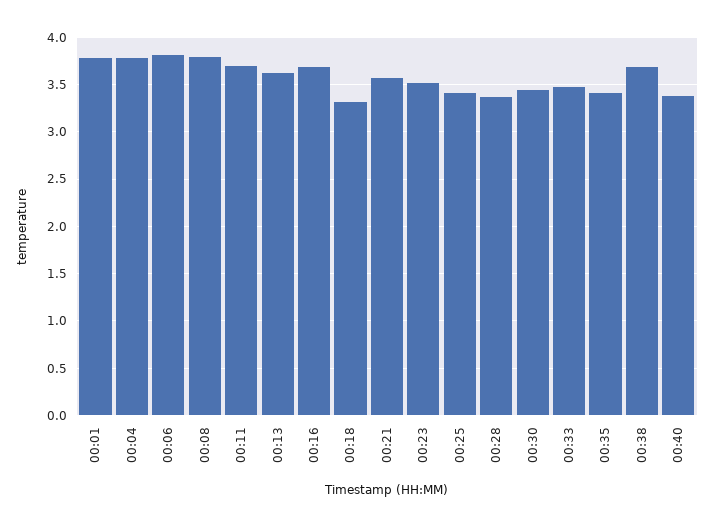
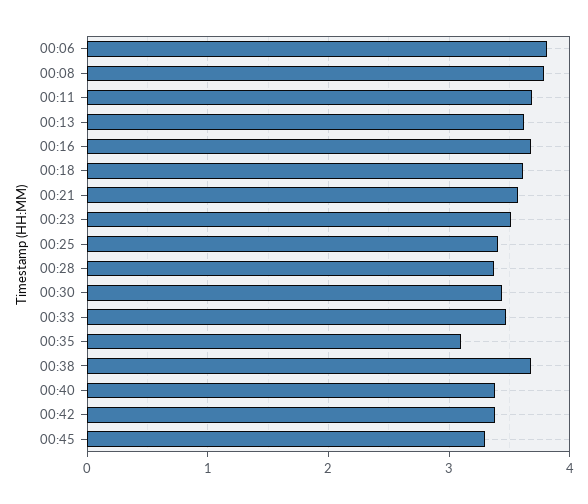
00:01: 3.8 -> none
00:04: 3.8 -> none
00:18: 3.3 -> 3.6
00:35: 3.4 -> 3.1
00:42: none -> 3.4
00:45: none -> 3.3

